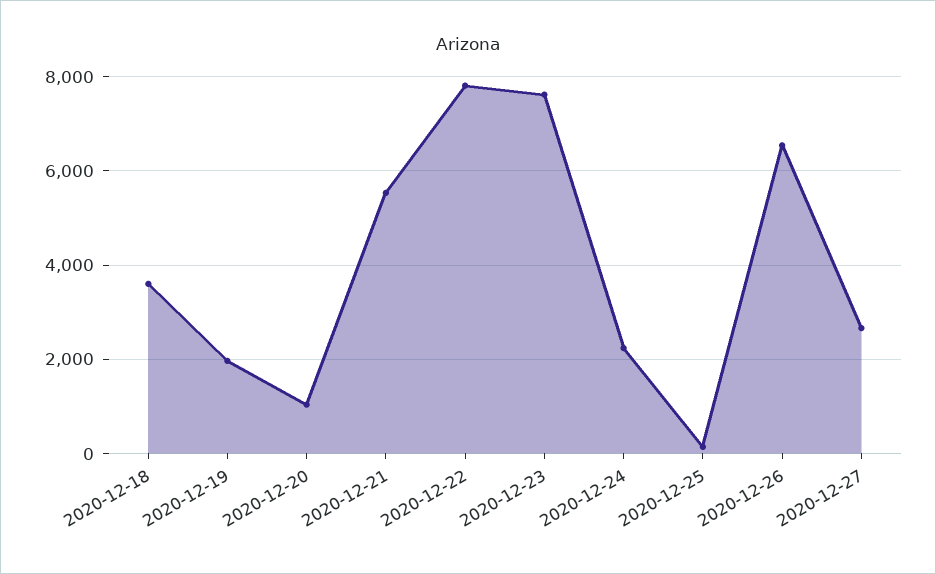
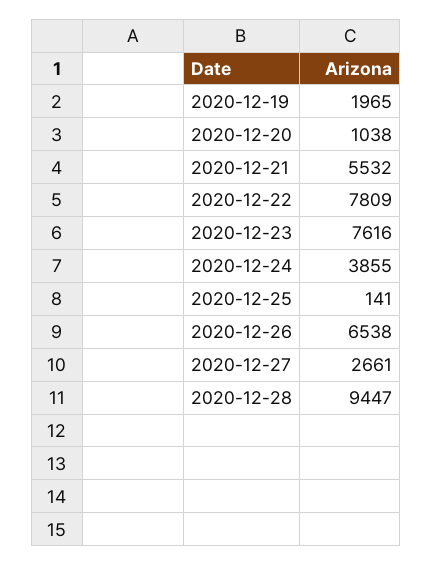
2020-12-18: 3600 -> none
2020-12-24: 2200 -> 3855
2020-12-28: none -> 9447

